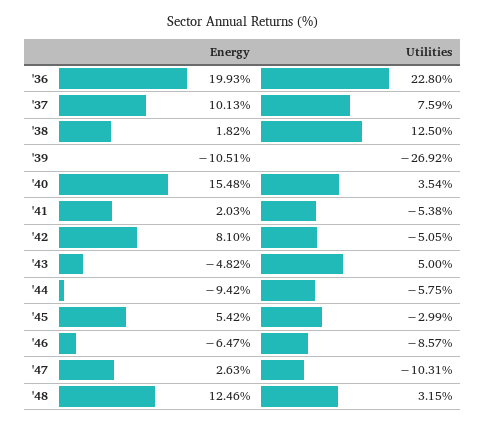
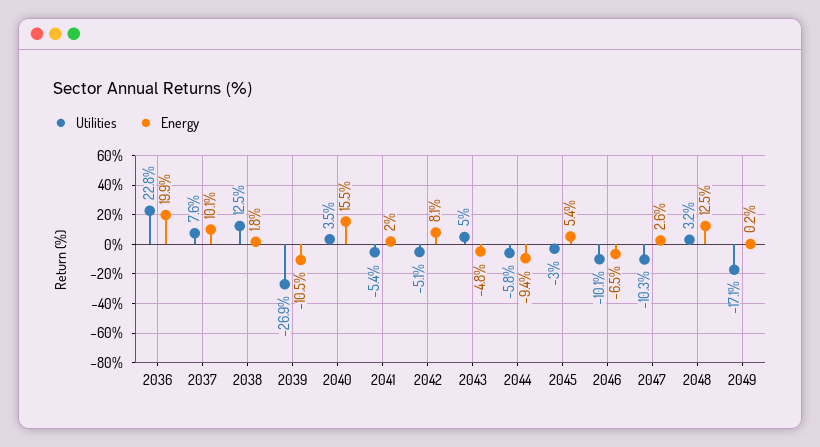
Utilities, '46: -8.57 -> -10.1
Utilities, 2049: none -> -17.1
Energy, 2049: none -> 0.2

